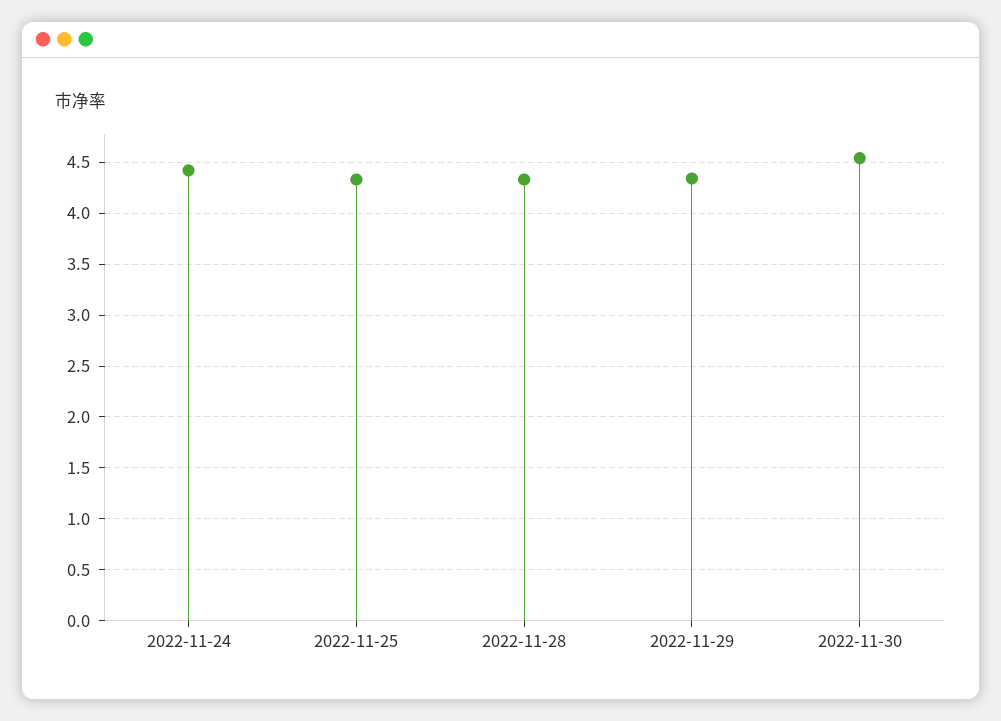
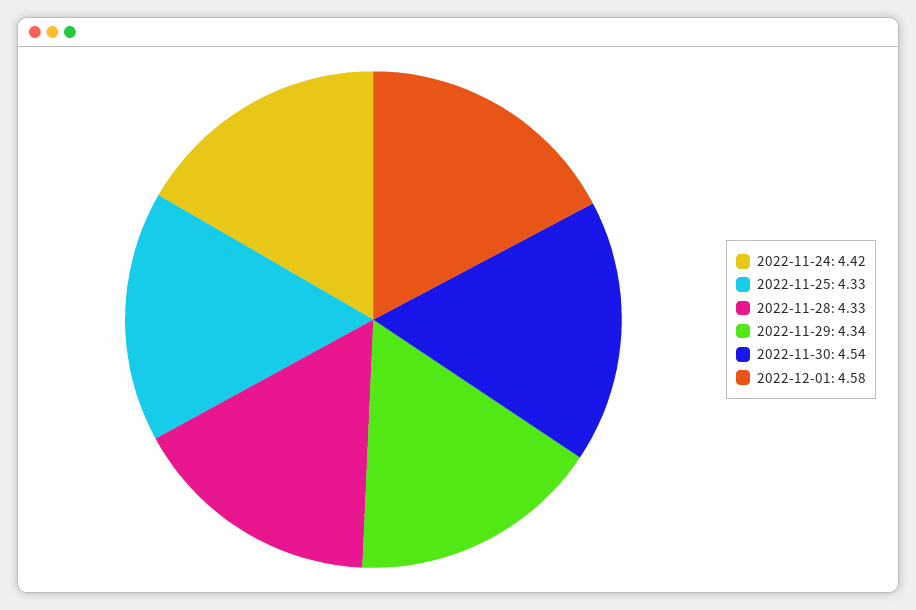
2022-12-01: none -> 4.58

